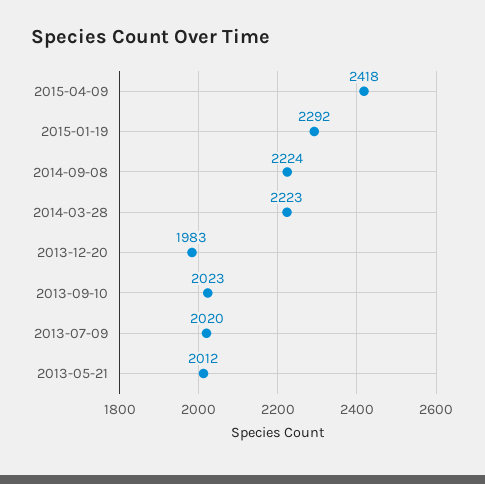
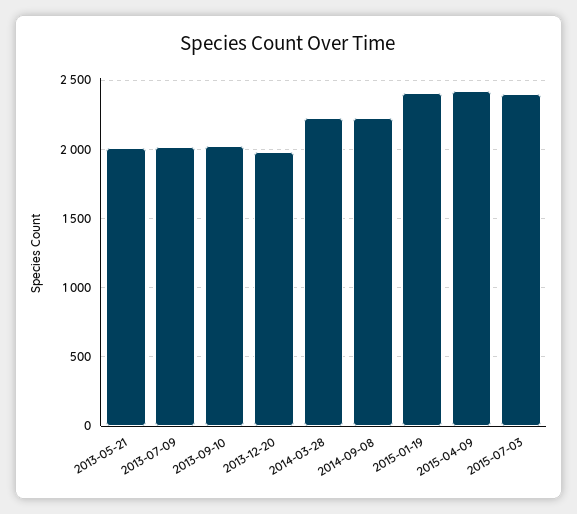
2015-01-19: 2292 -> 2400
2015-07-03: none -> 2400

